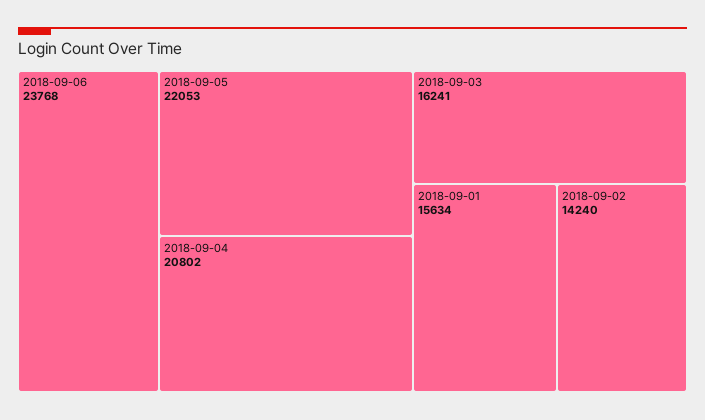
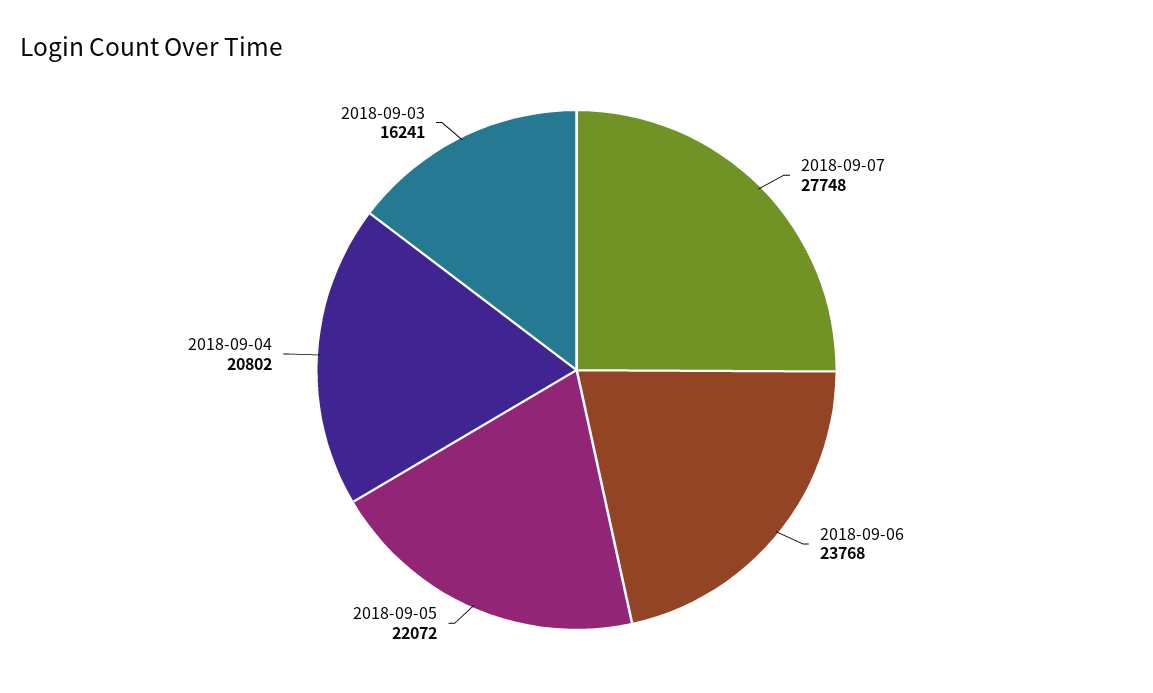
2018-09-05: 22053 -> 22072
2018-09-01: 15634 -> none
2018-09-02: 14240 -> none
2018-09-07: none -> 27748

